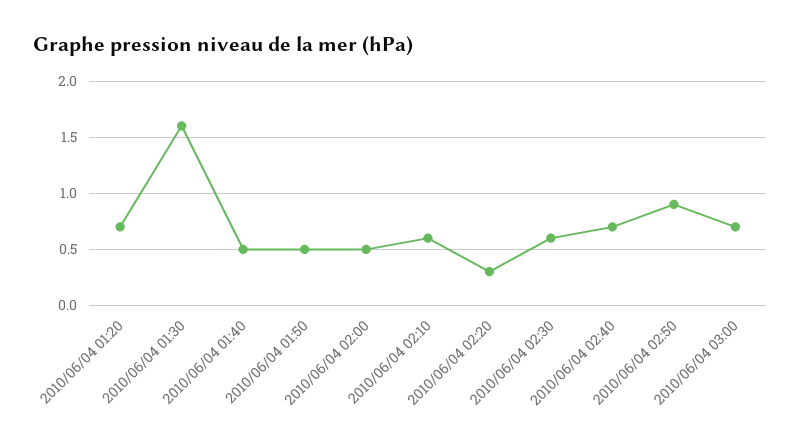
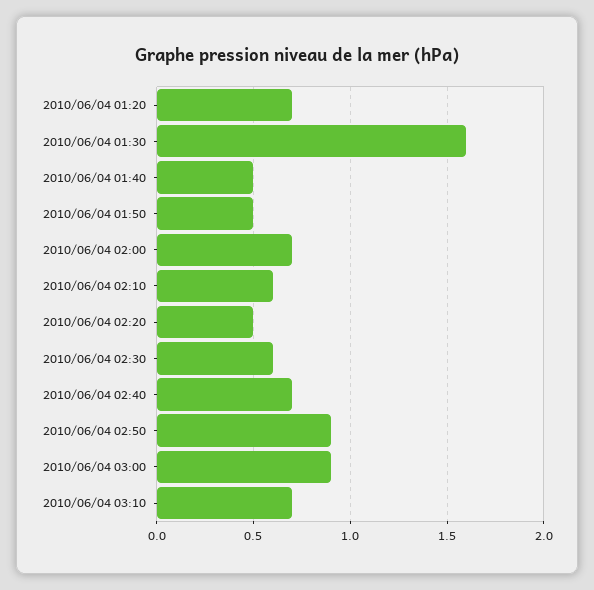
2010/06/04 02:00: 0.5 -> 0.7
2010/06/04 02:20: 0.3 -> 0.5
2010/06/04 03:00: 0.7 -> 0.9
2010/06/04 03:10: none -> 0.7

